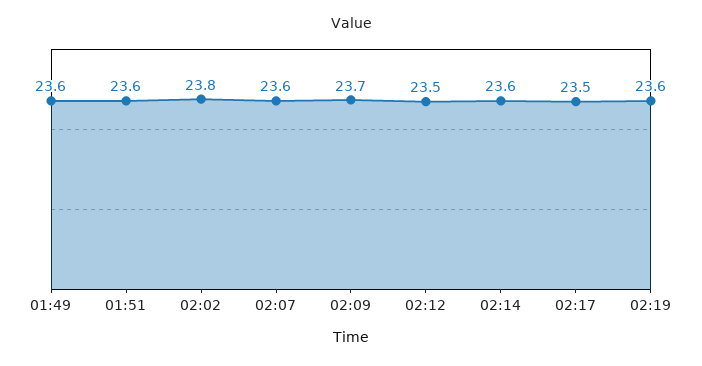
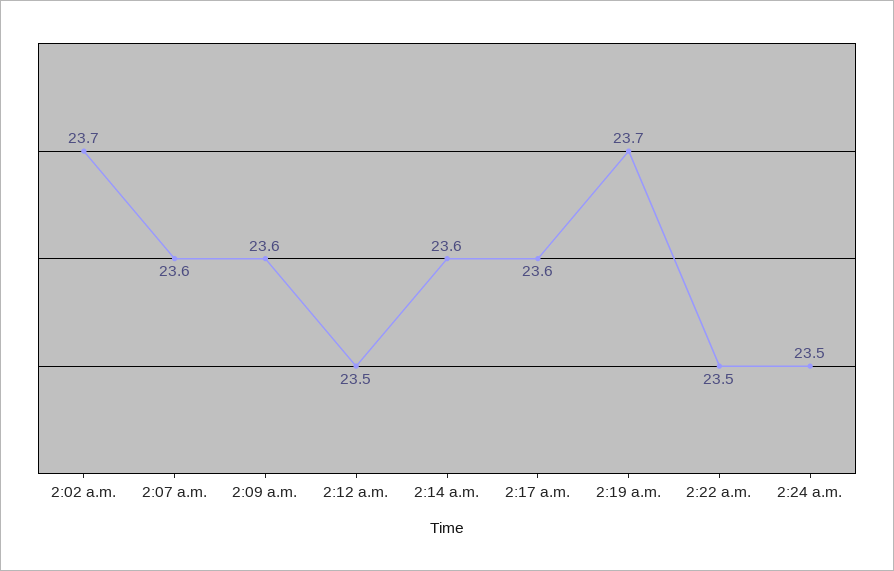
01:49: 23.6 -> none
01:51: 23.6 -> none
02:02: 23.8 -> 23.7
02:09: 23.7 -> 23.6
02:17: 23.5 -> 23.6
02:19: 23.6 -> 23.7
2:22 a.m.: none -> 23.5
2:24 a.m.: none -> 23.5

